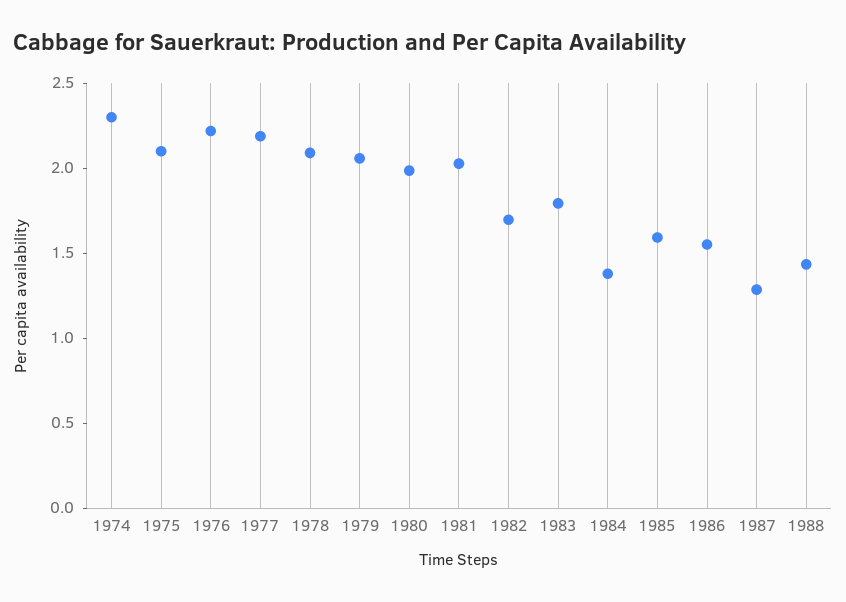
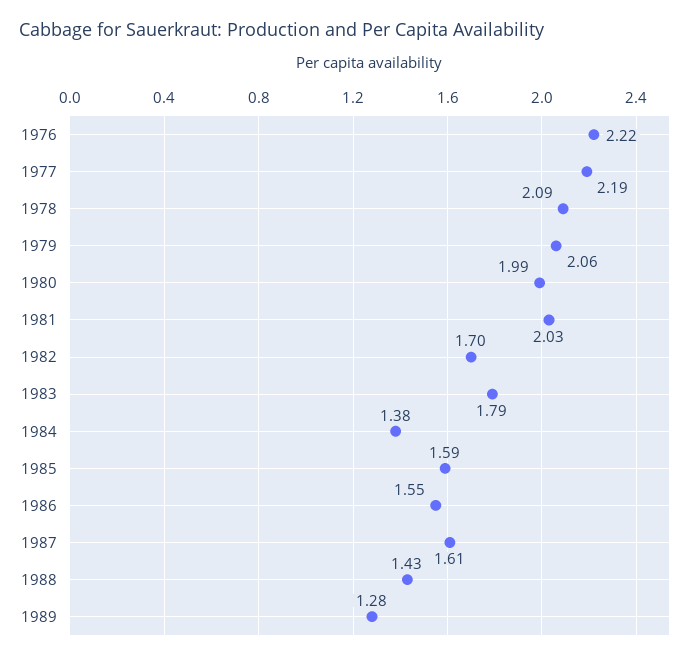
1974: 2.3 -> none
1975: 2.1 -> none
1987: 1.3 -> 1.61
1989: none -> 1.28

